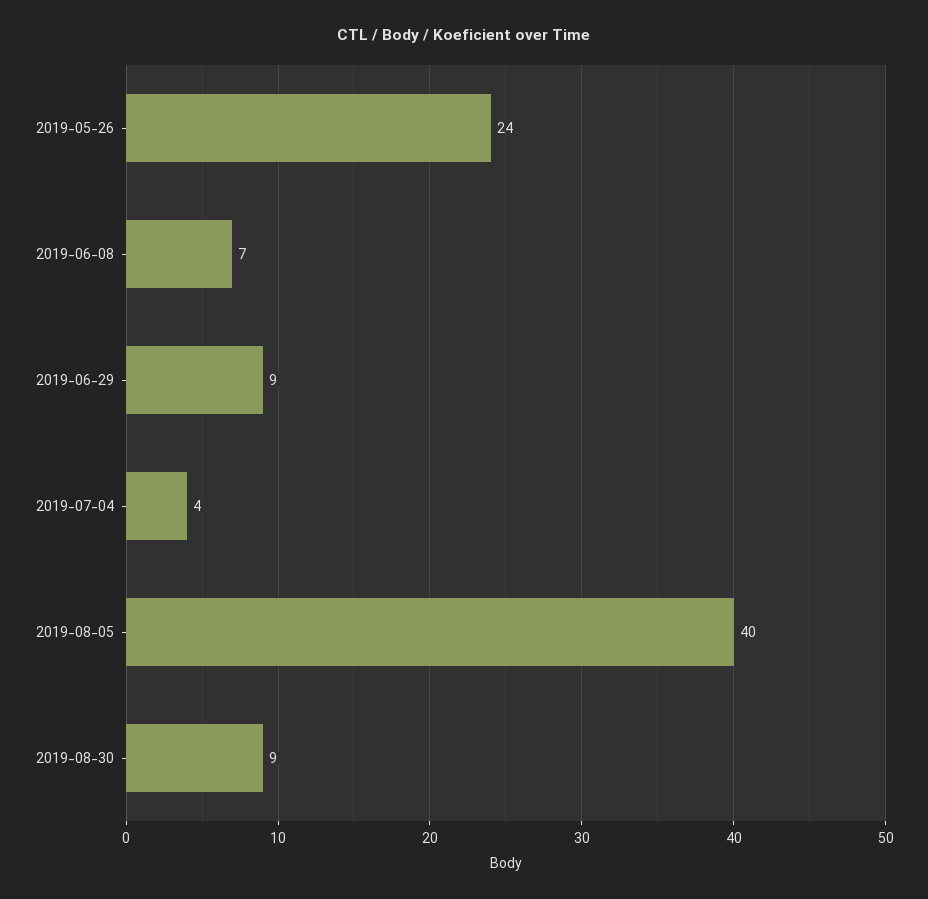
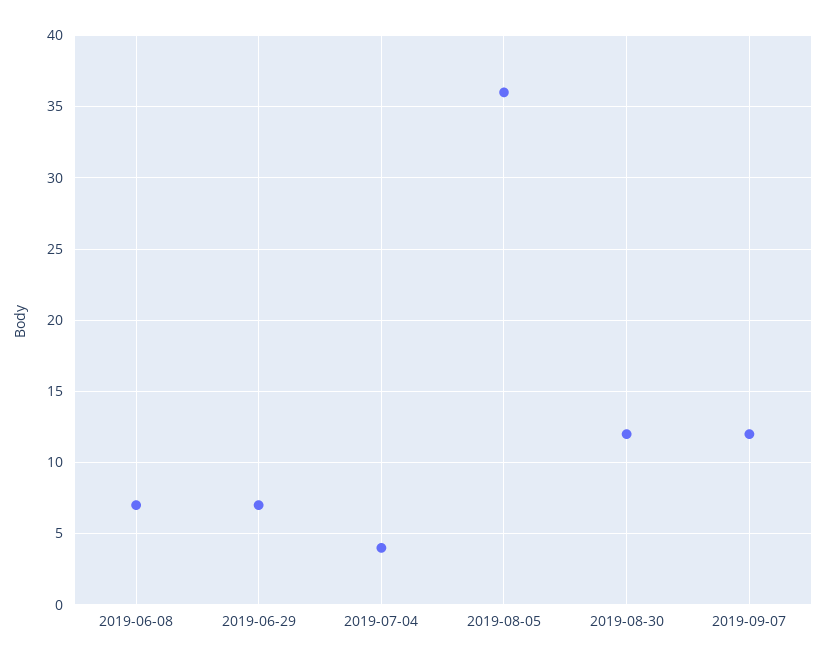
2019-05-26: 24 -> none
2019-06-29: 9 -> 7
2019-08-05: 40 -> 36
2019-08-30: 9 -> 12
2019-09-07: none -> 12

